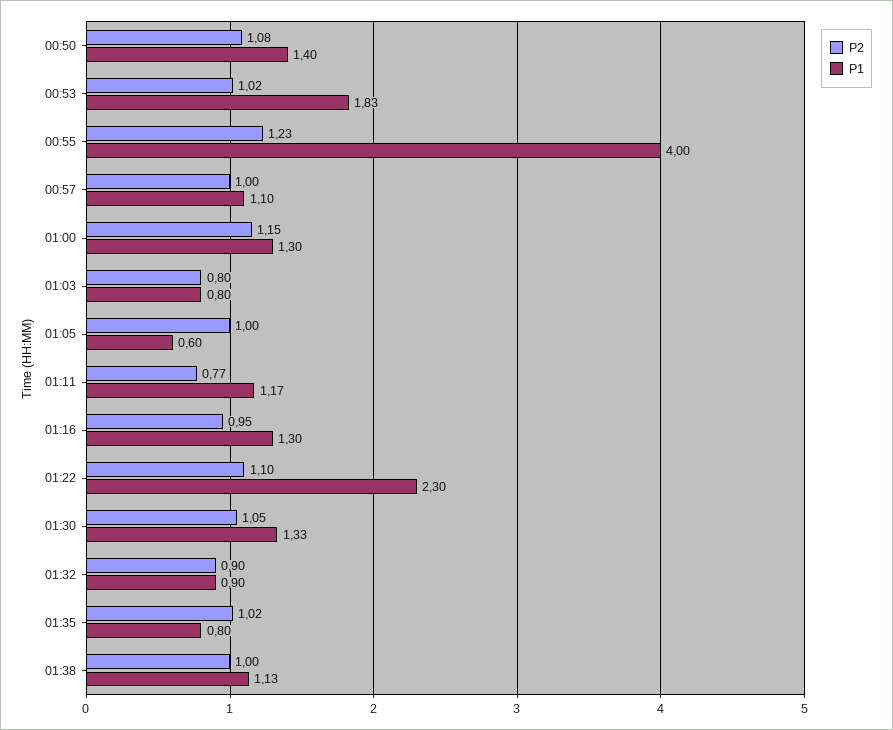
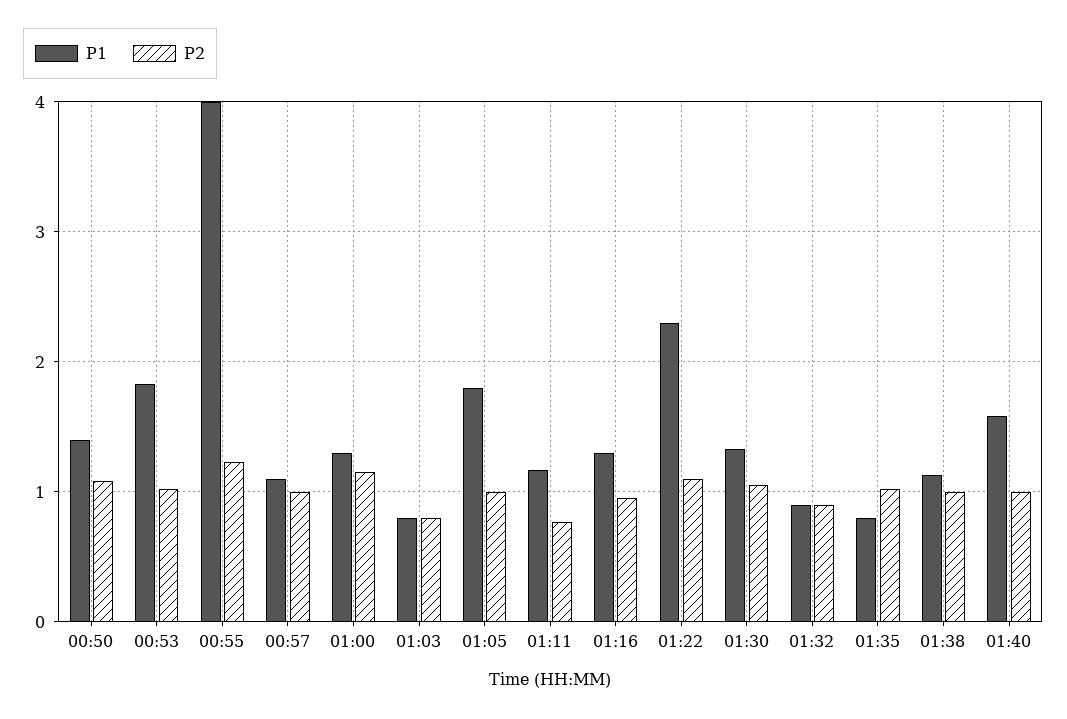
P1, 01:05: 0.6 -> 1.8
P1, 01:40: none -> 1.6
P2, 01:40: none -> 1

